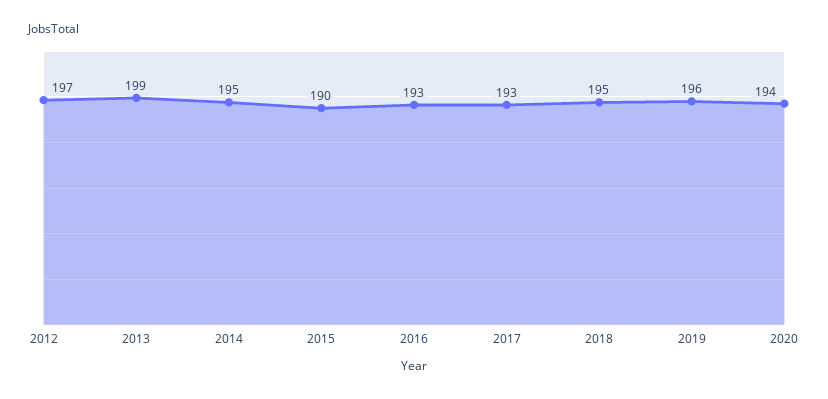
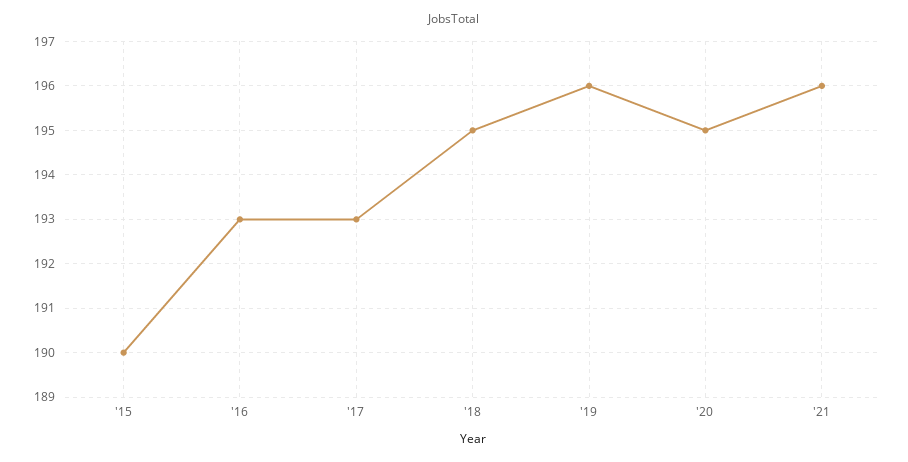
2012: 197 -> none
2013: 199 -> none
2014: 195 -> none
2020: 194 -> 195
'21: none -> 196

